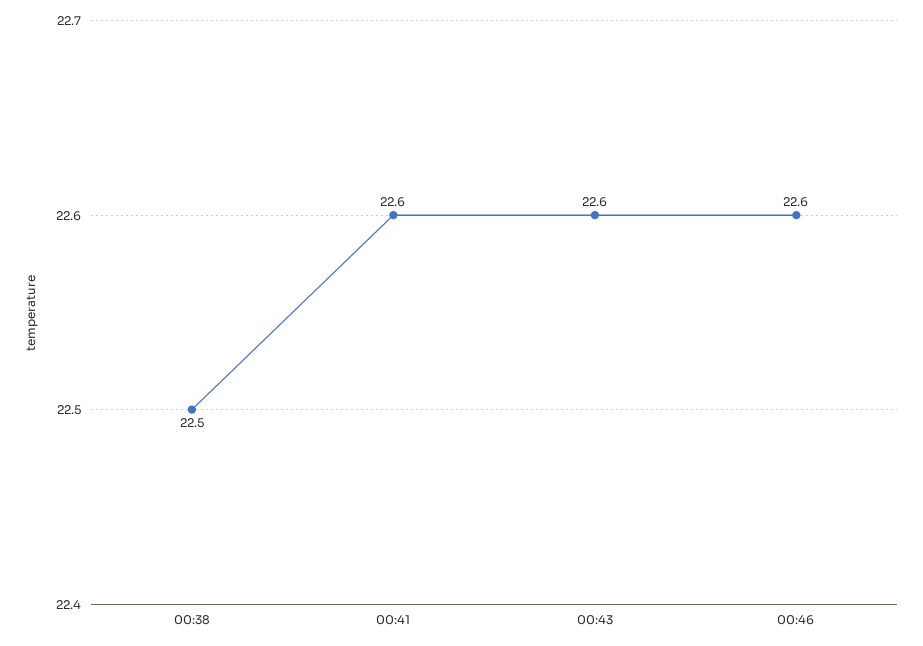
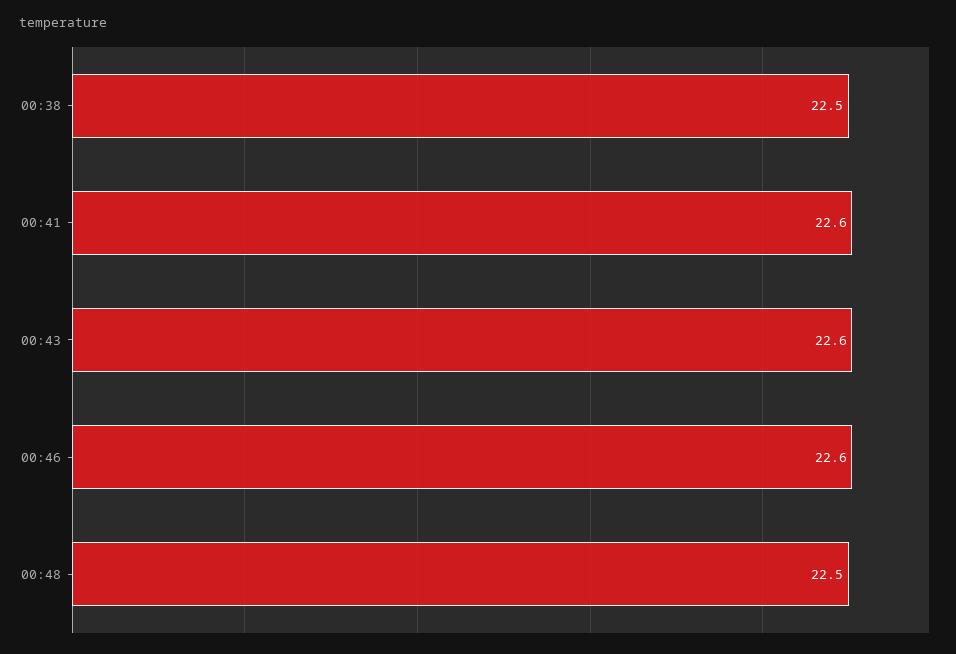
00:48: none -> 22.5

